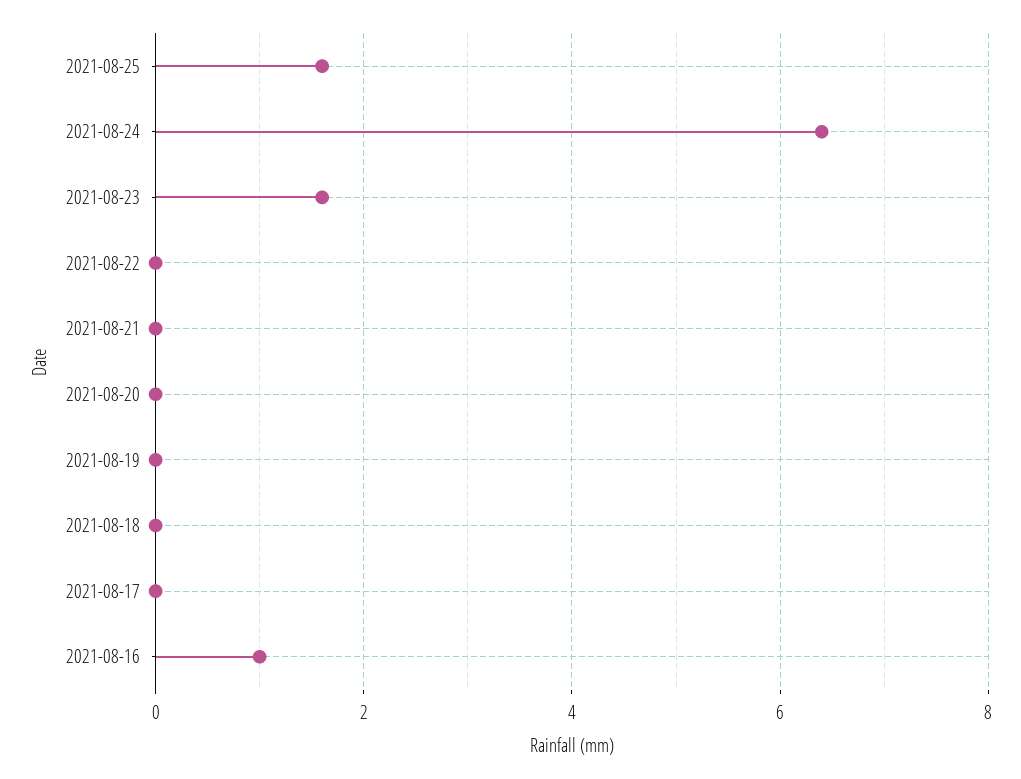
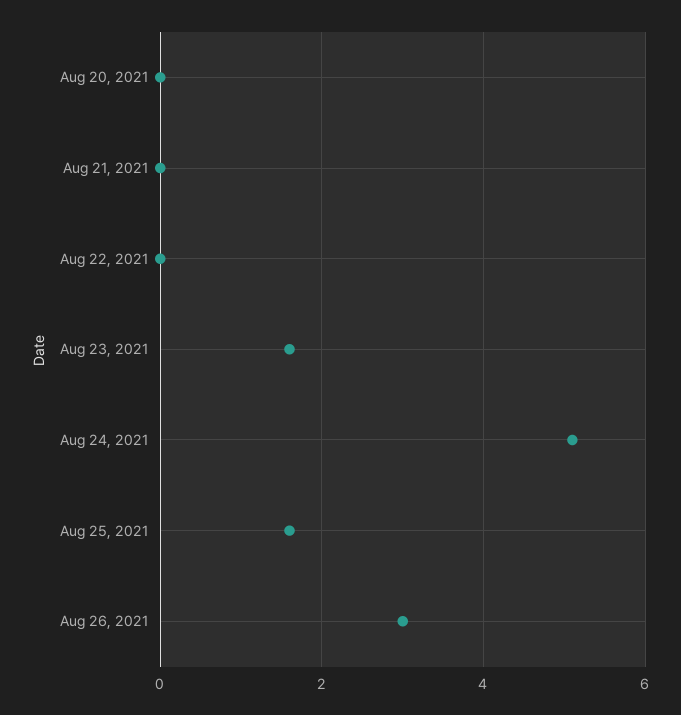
2021-08-24: 6.5 -> 5
2021-08-19: 0 -> none
2021-08-18: 0 -> none
2021-08-17: 0 -> none
2021-08-16: 1 -> none
Aug 26, 2021: none -> 3

